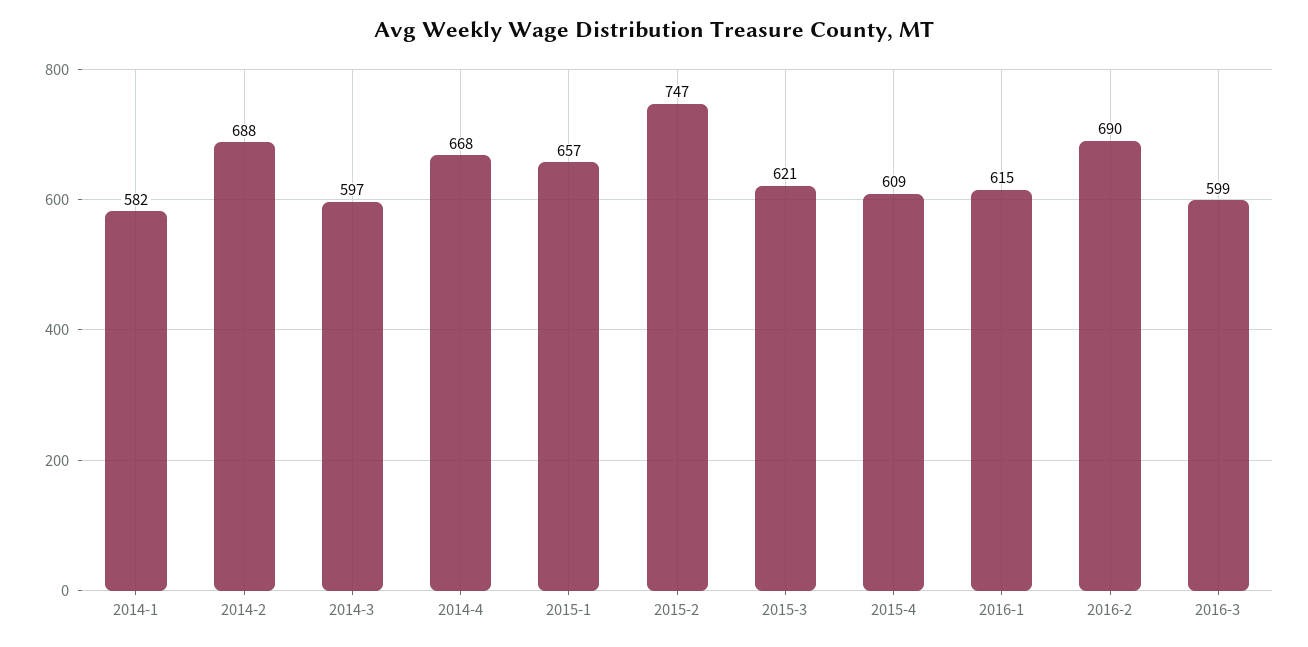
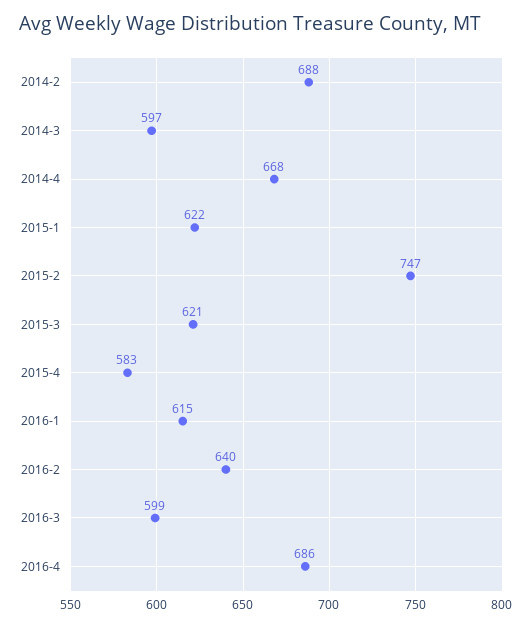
2014-1: 582 -> none
2015-1: 657 -> 622
2015-4: 609 -> 583
2016-2: 690 -> 640
2016-4: none -> 686

